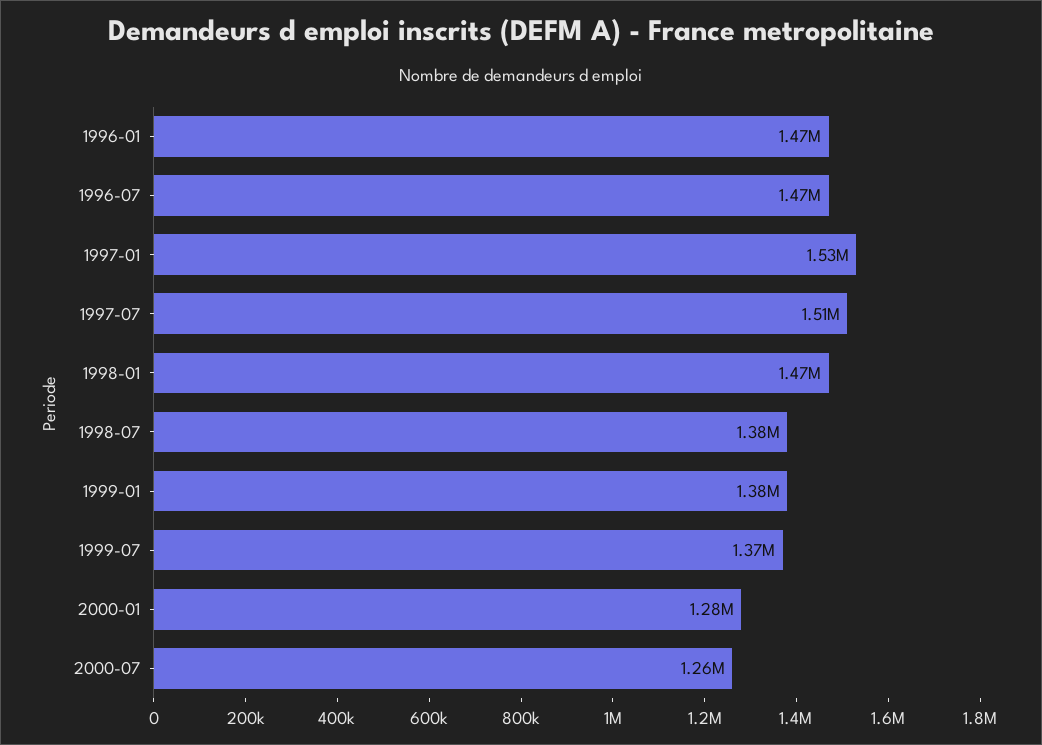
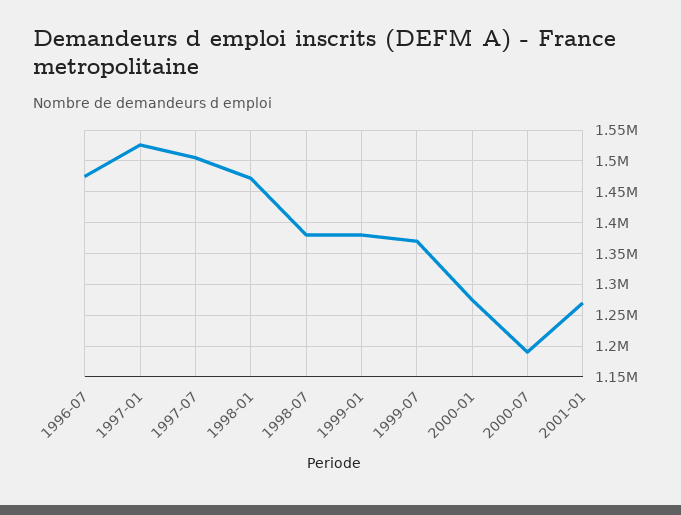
1996-01: 1470000 -> none
2000-07: 1260000 -> 1190000
2001-01: none -> 1270000

